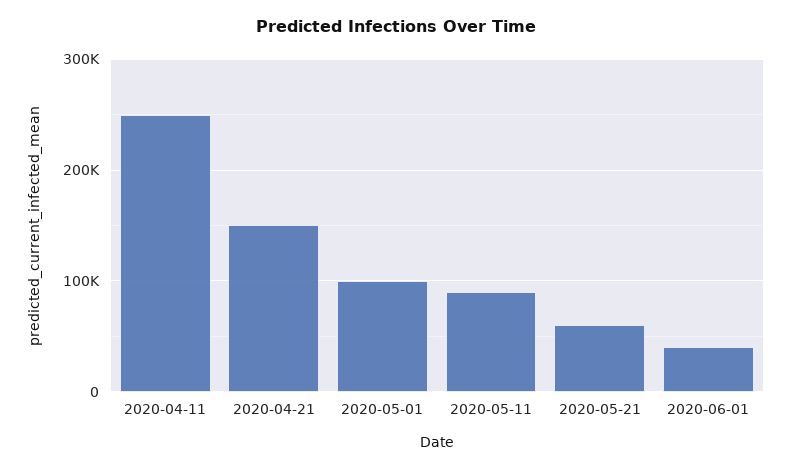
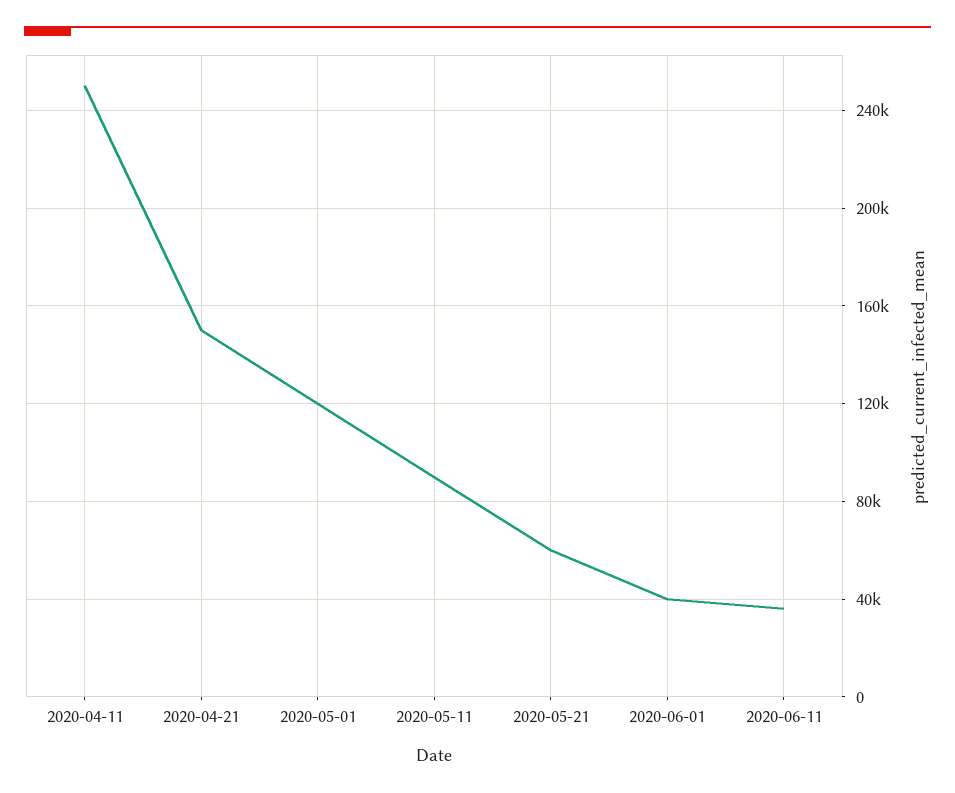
2020-05-01: 100000 -> 120000
2020-06-11: none -> 35000

